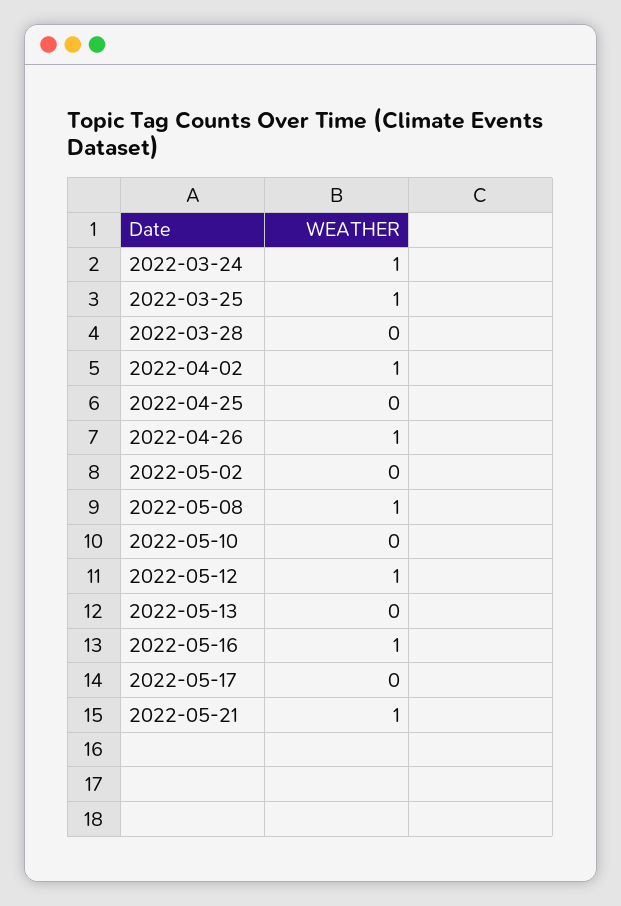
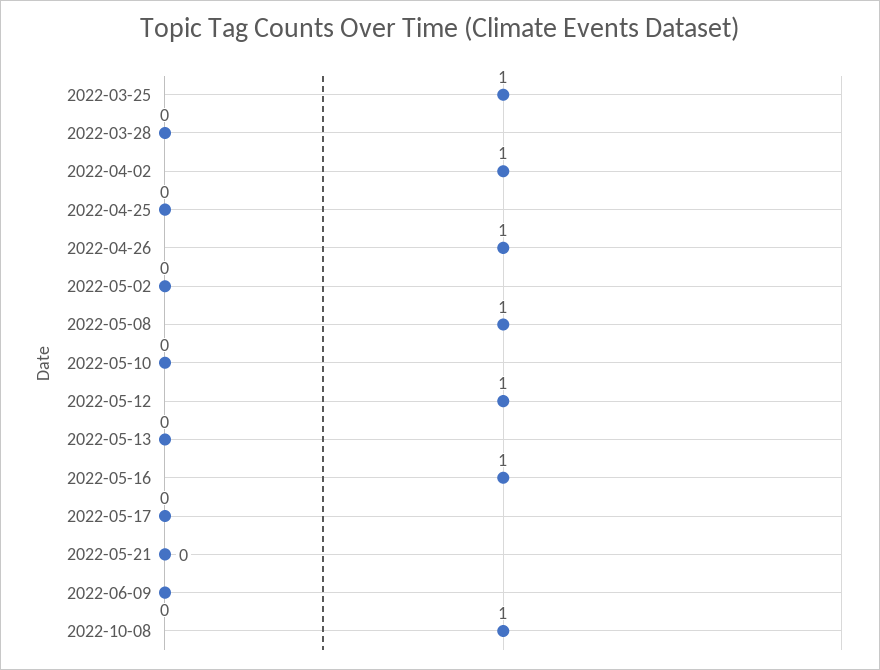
2022-03-24: 1 -> none
2022-05-21: 1 -> 0
2022-06-09: none -> 0
2022-10-08: none -> 1

